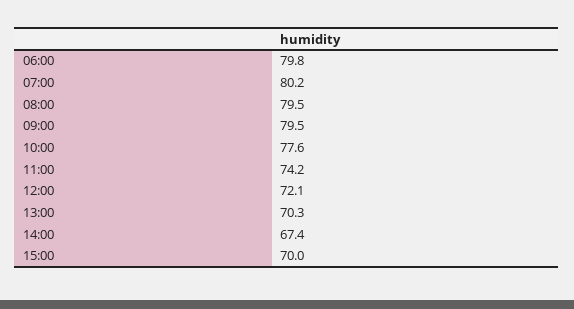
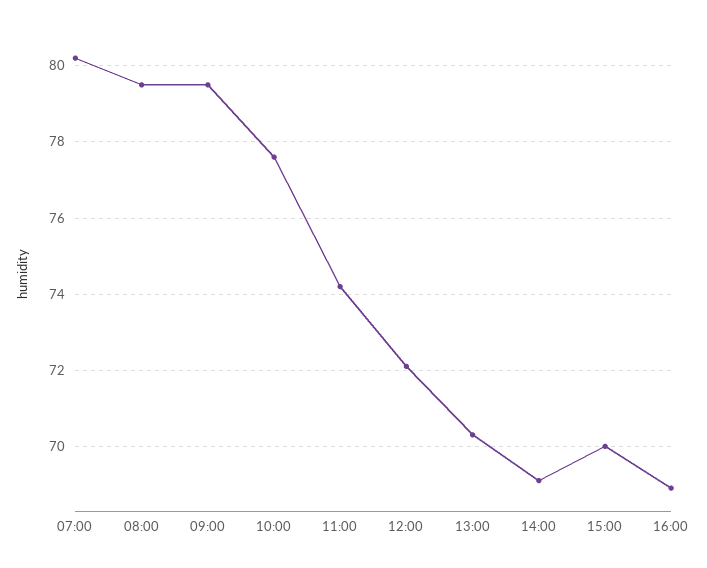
06:00: 79.8 -> none
14:00: 67.4 -> 69
16:00: none -> 69

